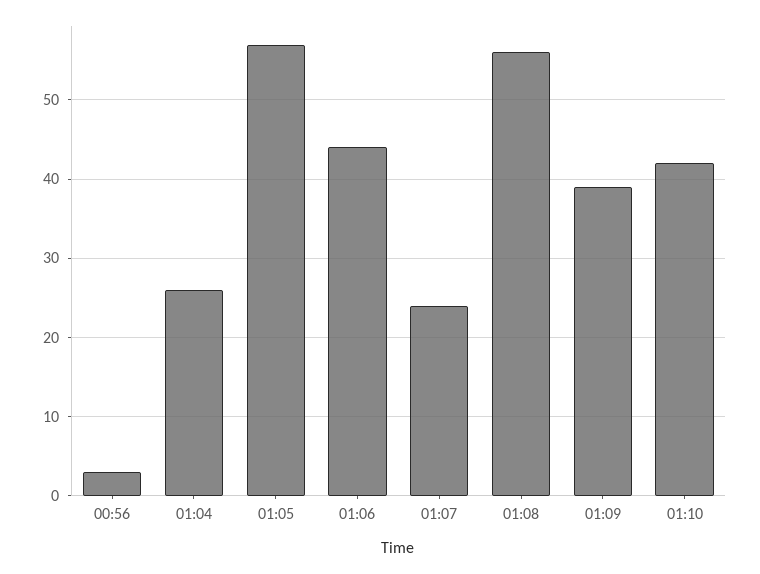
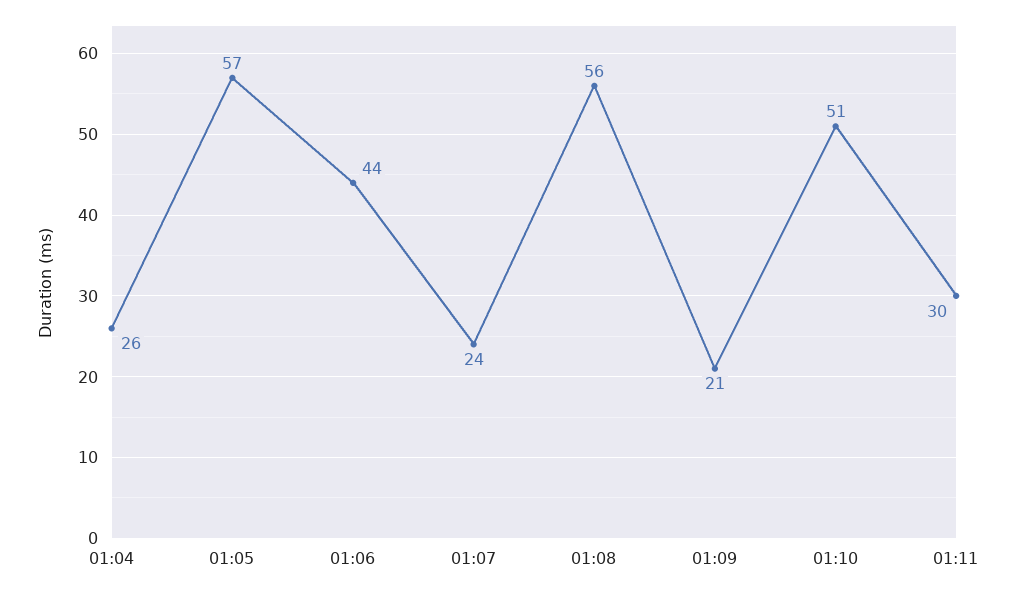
00:56: 3 -> none
01:09: 39 -> 21
01:10: 42 -> 51
01:11: none -> 30

